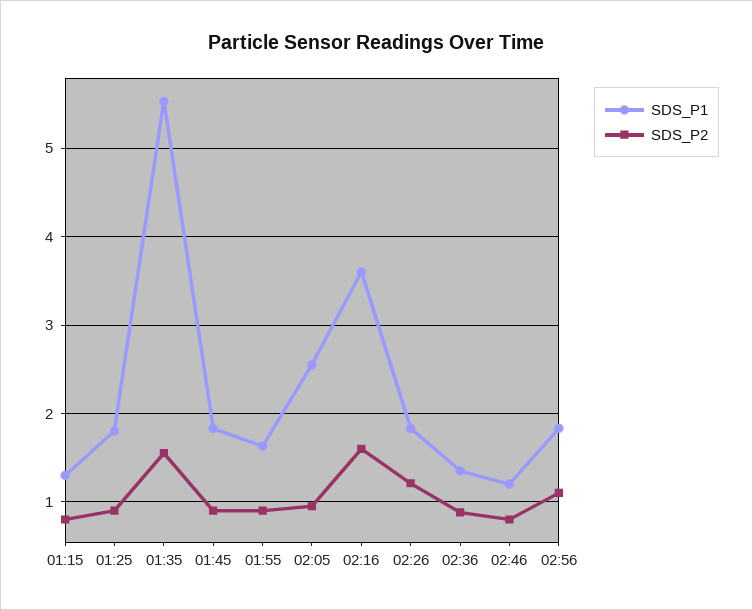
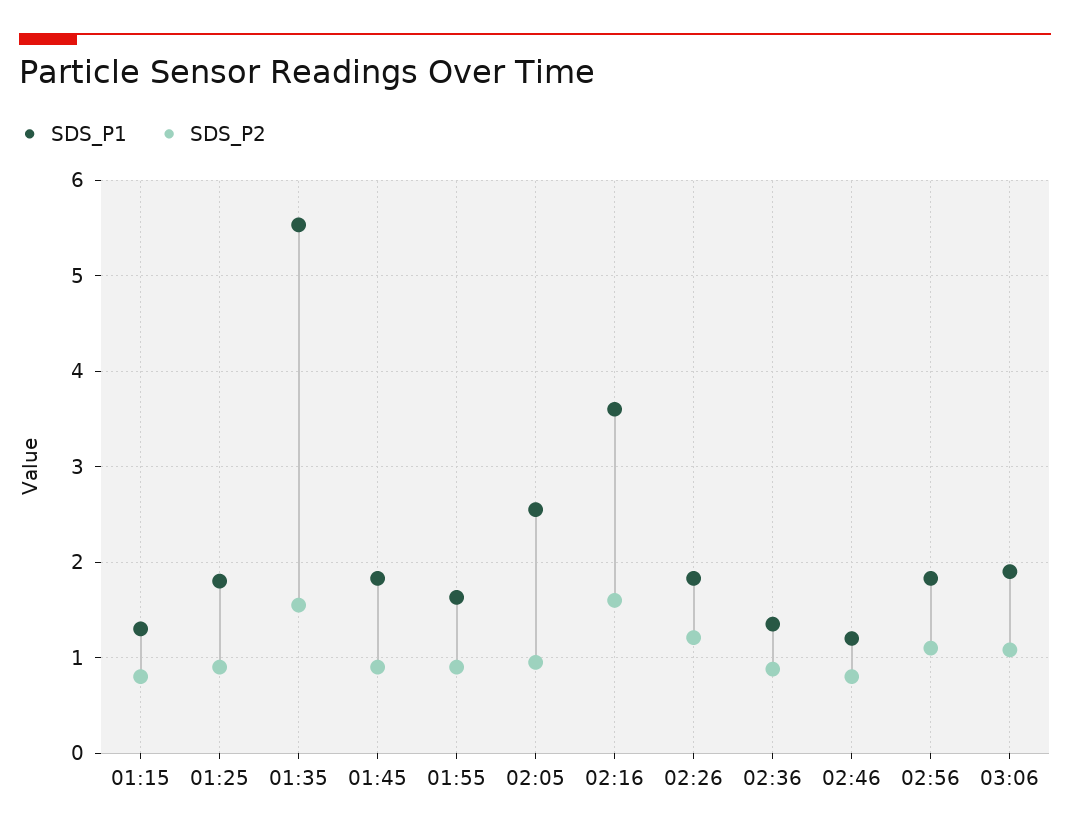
SDS_P1, 03:06: none -> 1.9
SDS_P2, 03:06: none -> 1.1

